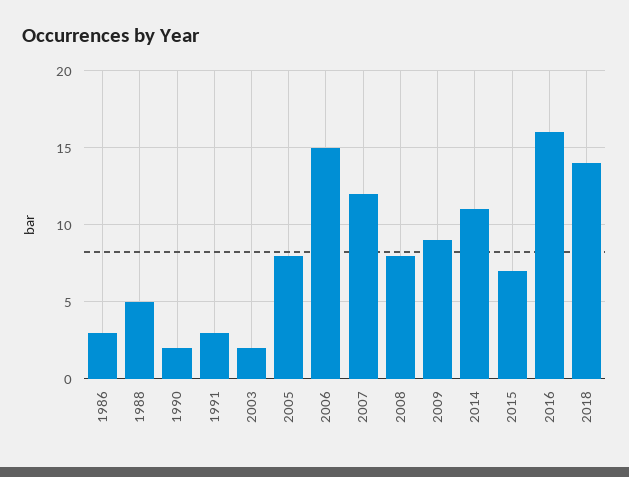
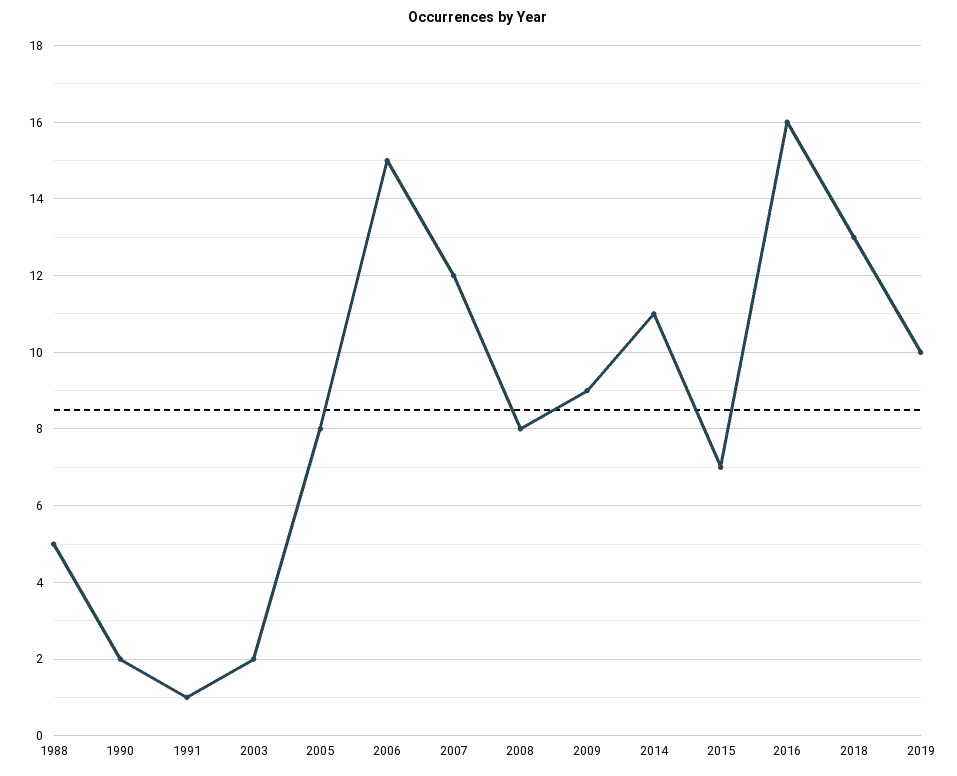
1986: 3 -> none
1991: 3 -> 1
2018: 14 -> 13
2019: none -> 10

